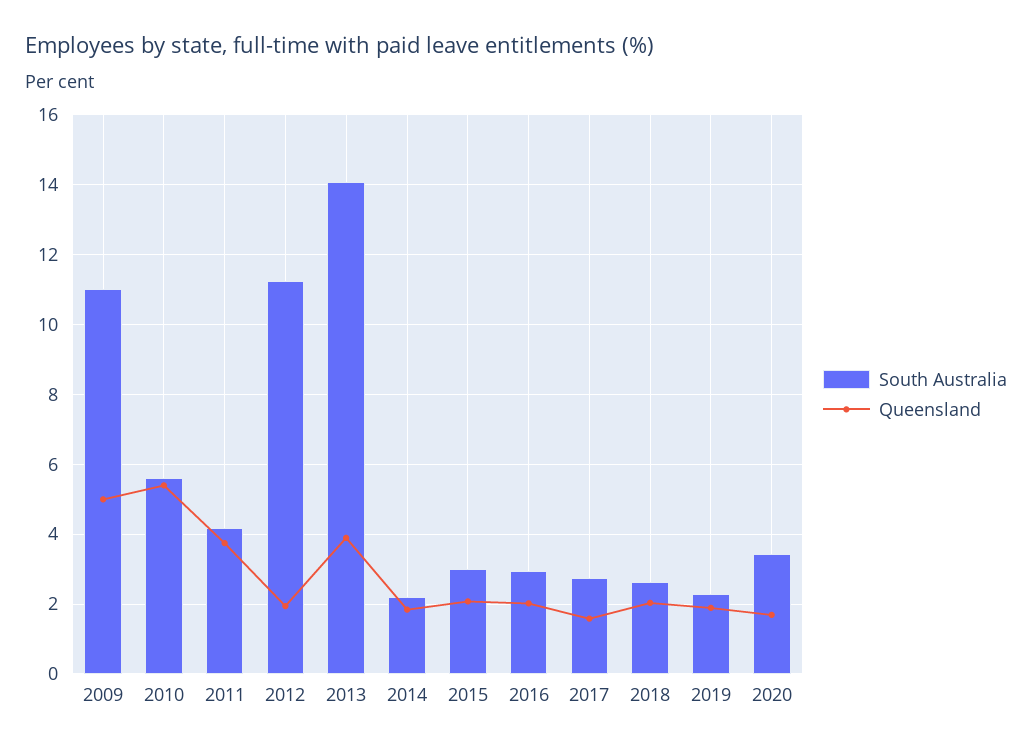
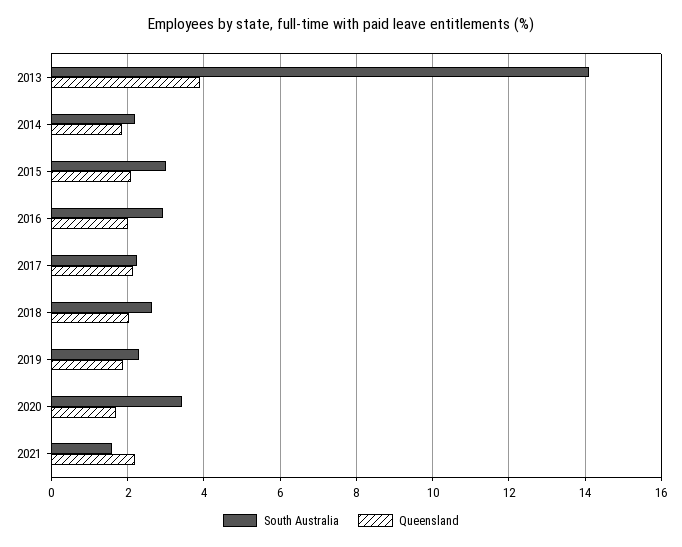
South Australia, 2009: 11 -> none
Queensland, 2009: 5 -> none
South Australia, 2010: 5.6 -> none
Queensland, 2010: 5.4 -> none
South Australia, 2011: 4.2 -> none
Queensland, 2011: 3.8 -> none
South Australia, 2012: 11.2 -> none
Queensland, 2012: 2 -> none
South Australia, 2017: 2.8 -> 2.2
Queensland, 2017: 1.6 -> 2.2
South Australia, 2021: none -> 1.6
Queensland, 2021: none -> 2.2

